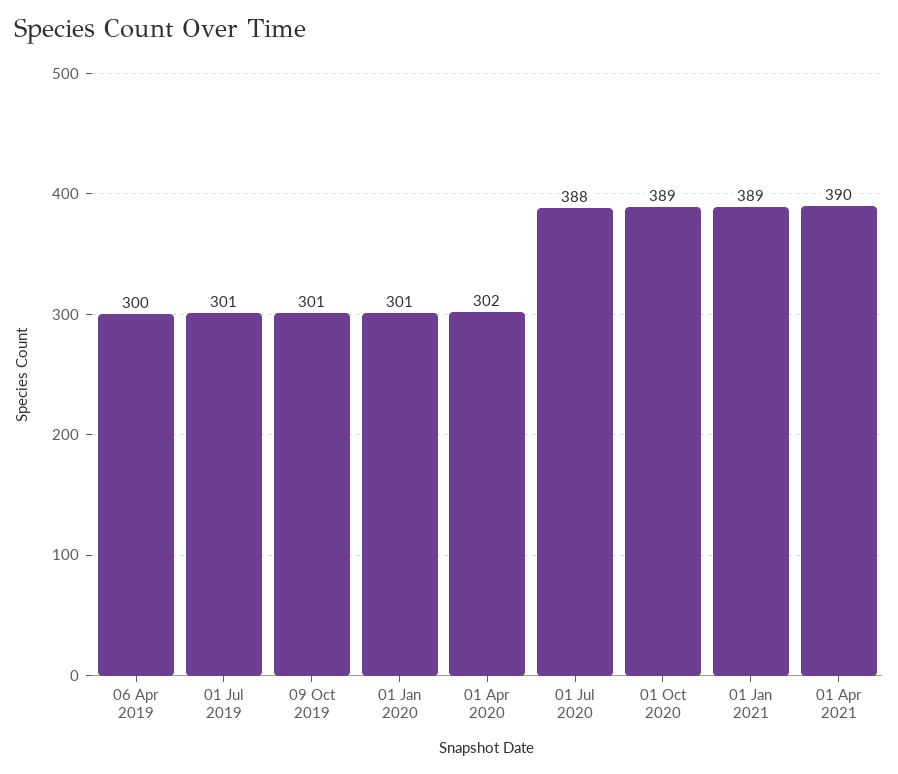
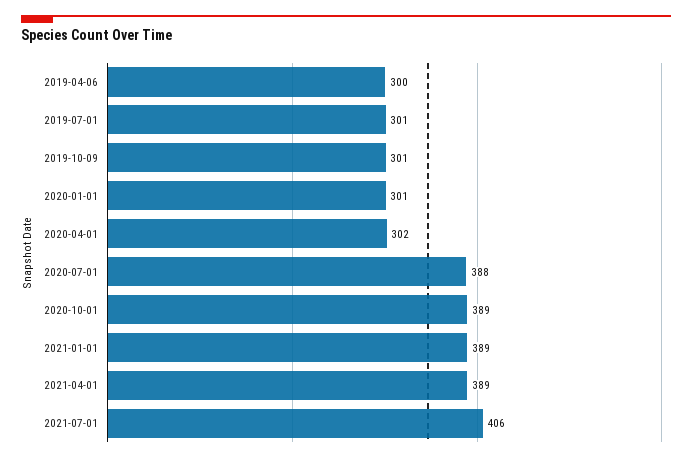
01 Apr 2021: 390 -> 389
2021-07-01: none -> 406

